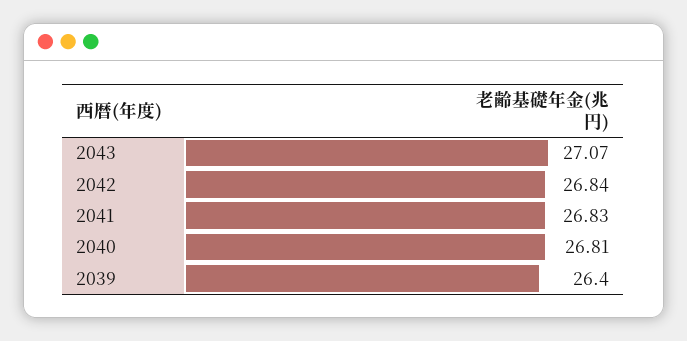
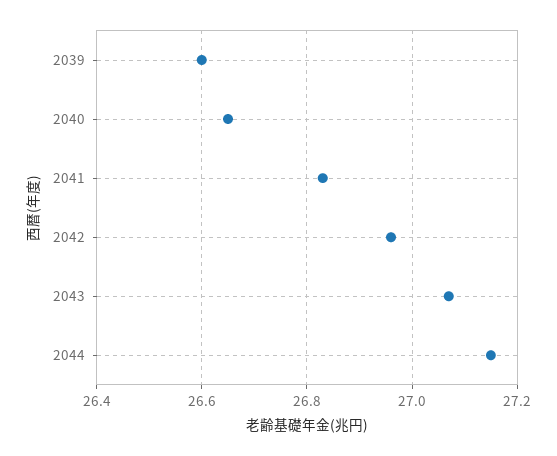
2042: 26.84 -> 26.95
2040: 26.81 -> 26.65
2039: 26.4 -> 26.6
2044: none -> 27.15

